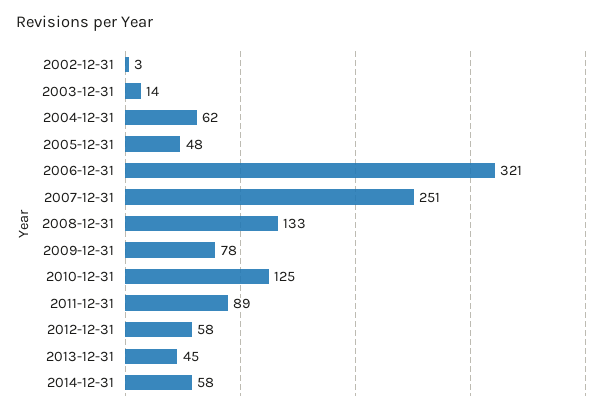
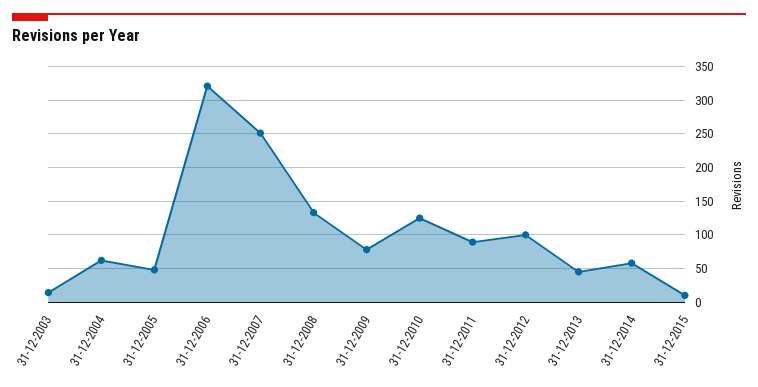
2002-12-31: 3 -> none
2012-12-31: 58 -> 100
31-12-2015: none -> 10

